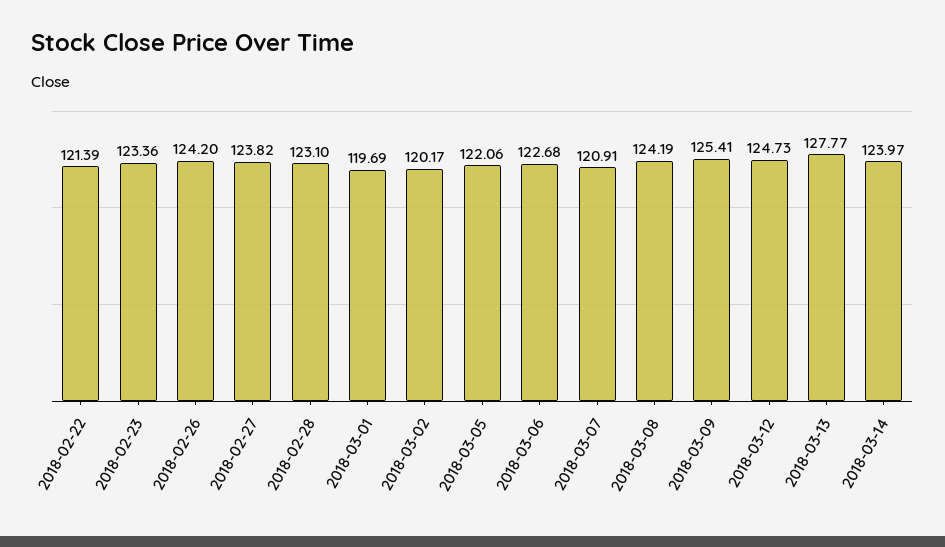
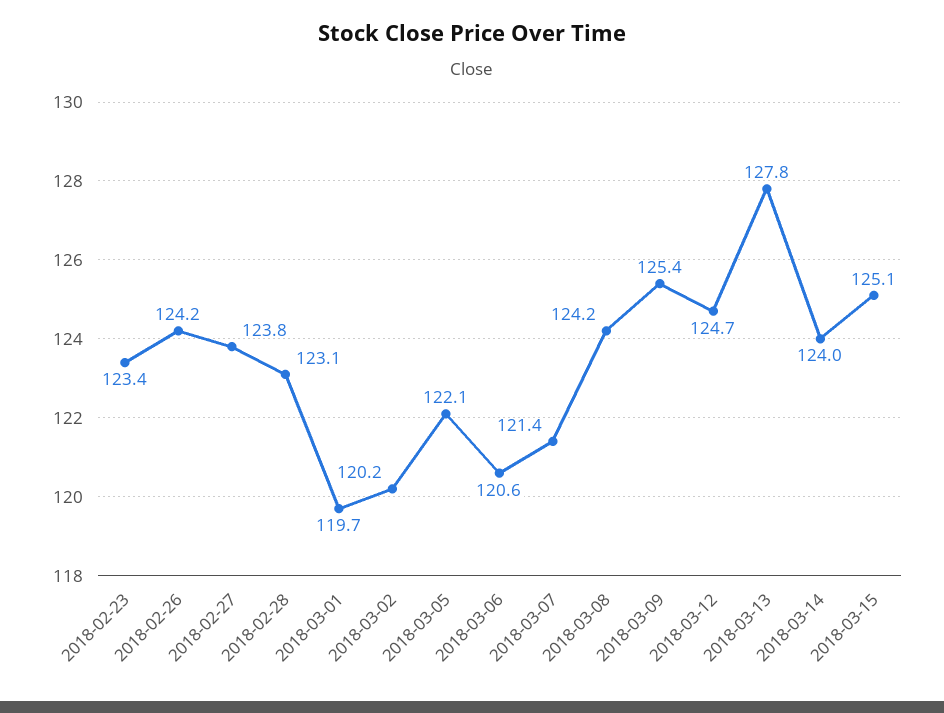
2018-02-22: 121.39 -> none
2018-03-06: 122.68 -> 120.6
2018-03-07: 120.91 -> 121.4
2018-03-15: none -> 125.1

